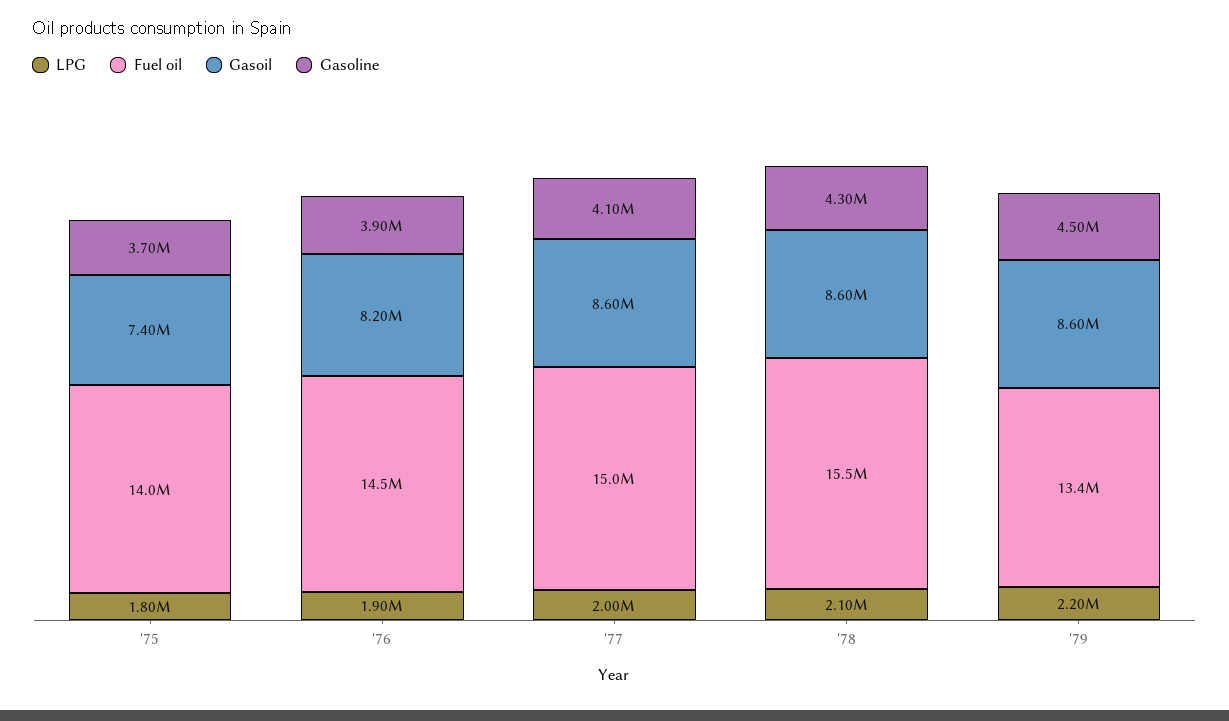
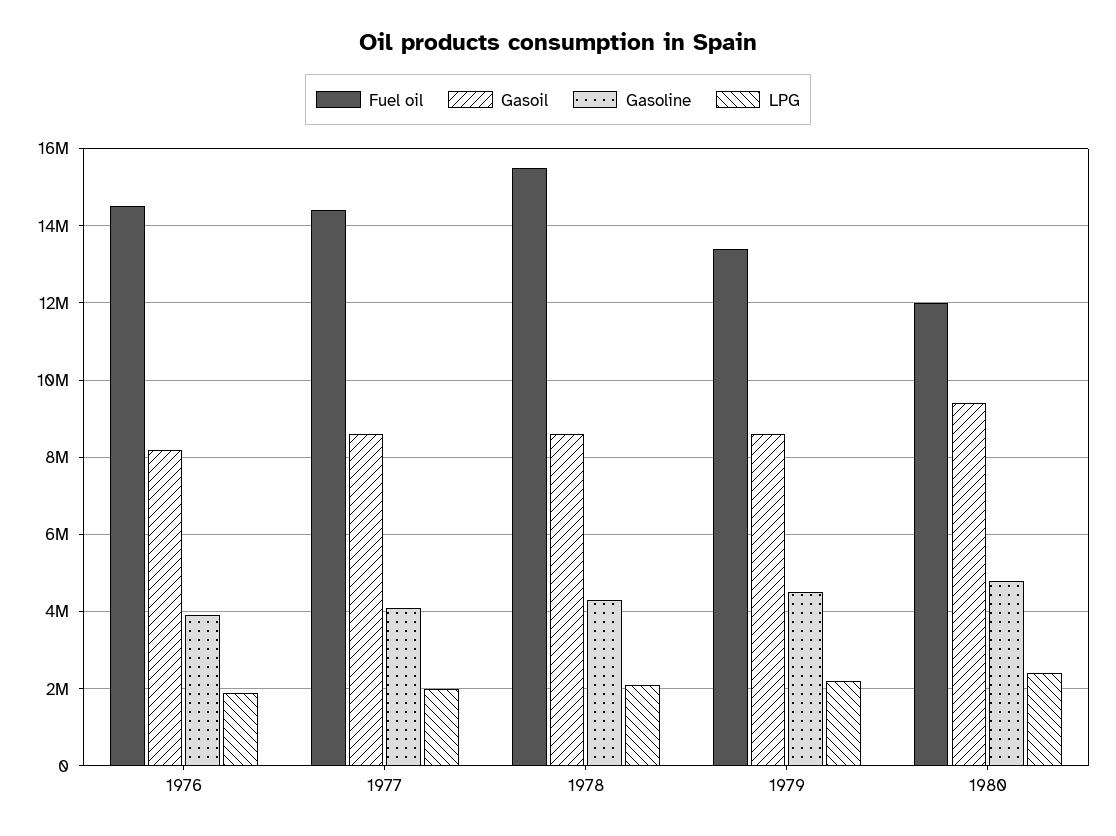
LPG, '75: 1800000 -> none
Fuel oil, '75: 14000000 -> none
Gasoil, '75: 7400000 -> none
Gasoline, '75: 3700000 -> none
Fuel oil, '77: 15000000 -> 14400000
Fuel oil, 1980: none -> 12000000
Gasoil, 1980: none -> 9400000
Gasoline, 1980: none -> 4800000
LPG, 1980: none -> 2400000

